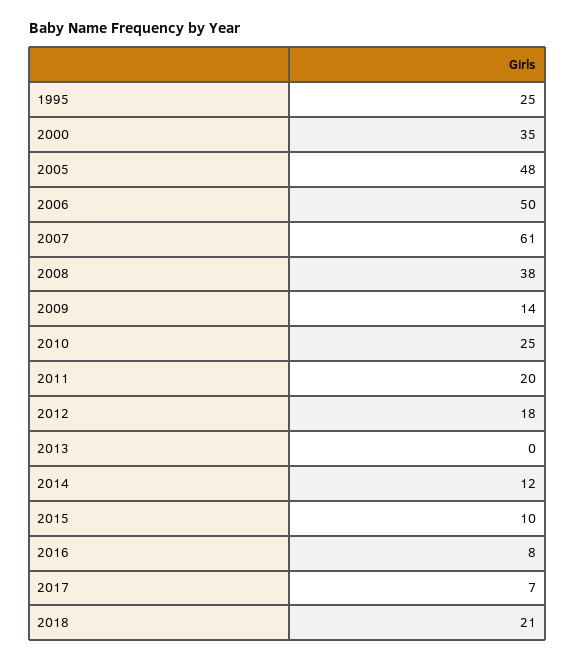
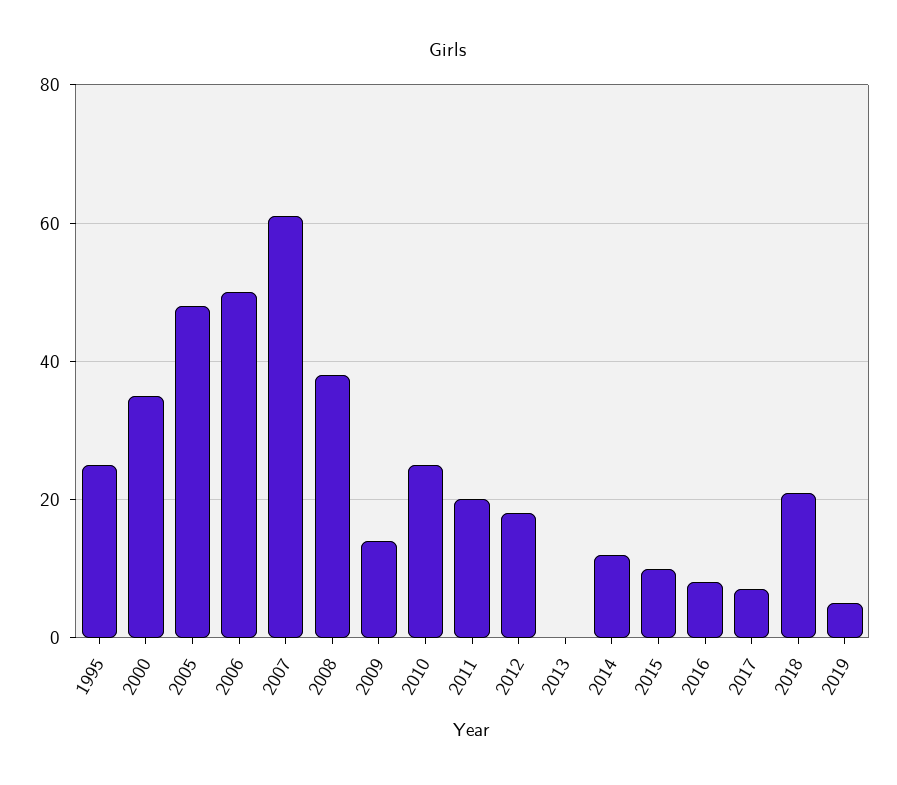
2019: none -> 5

